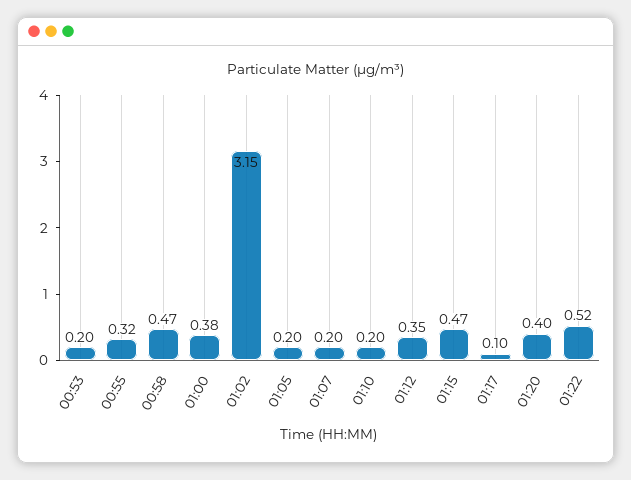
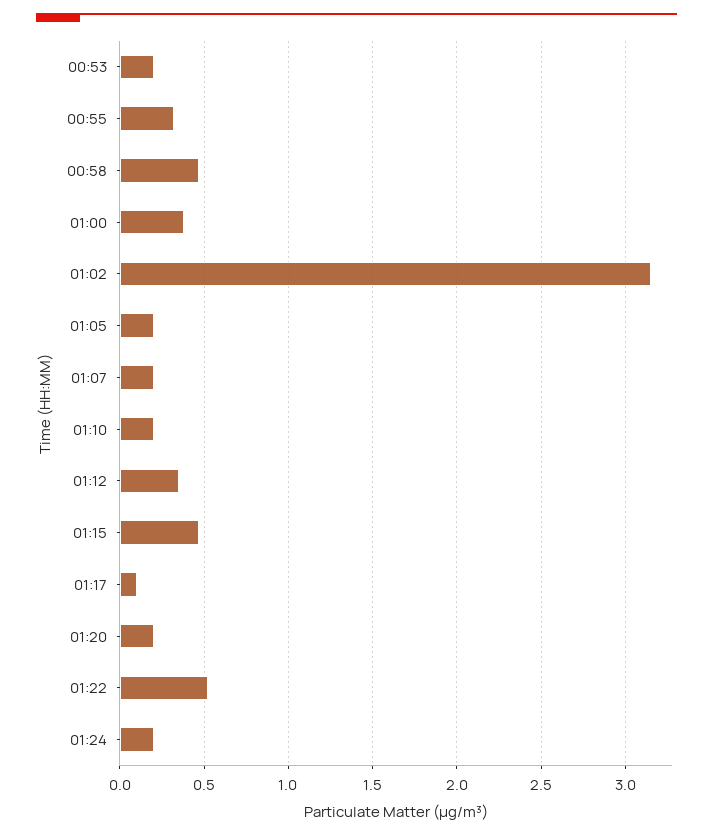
01:20: 0.4 -> 0.2
01:24: none -> 0.2

